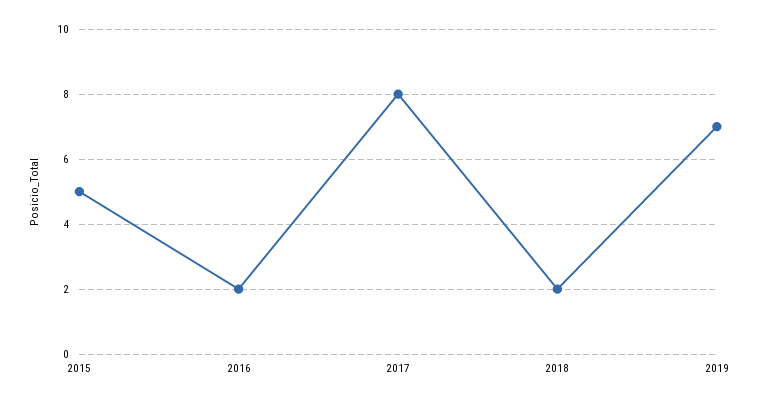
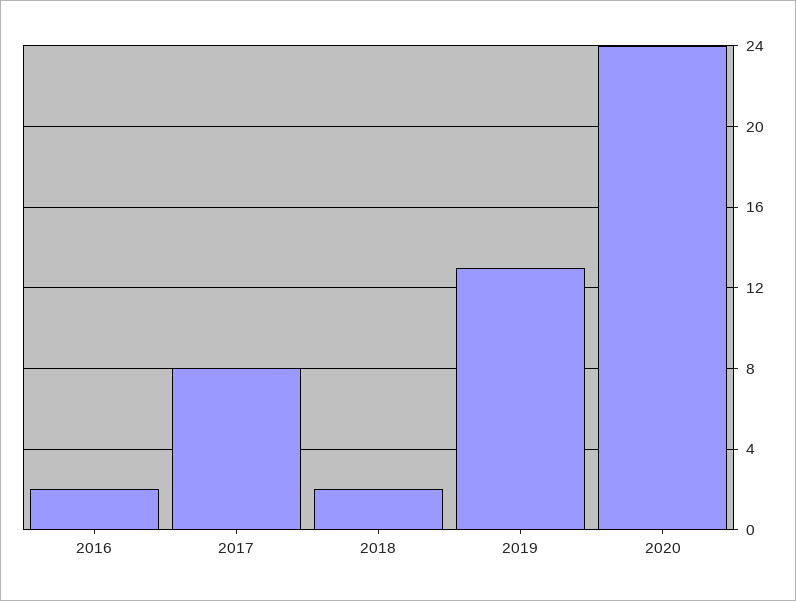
2015: 5 -> none
2019: 7 -> 13
2020: none -> 24

